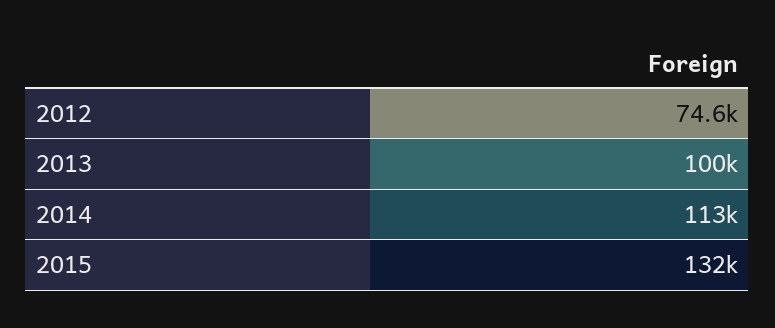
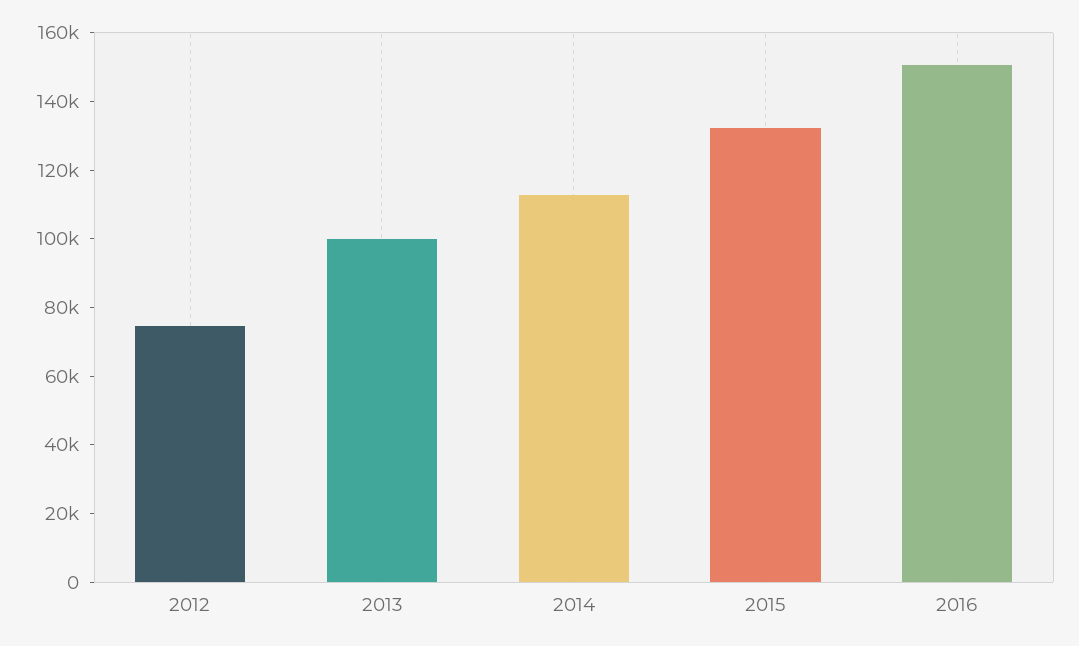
2016: none -> 150000

